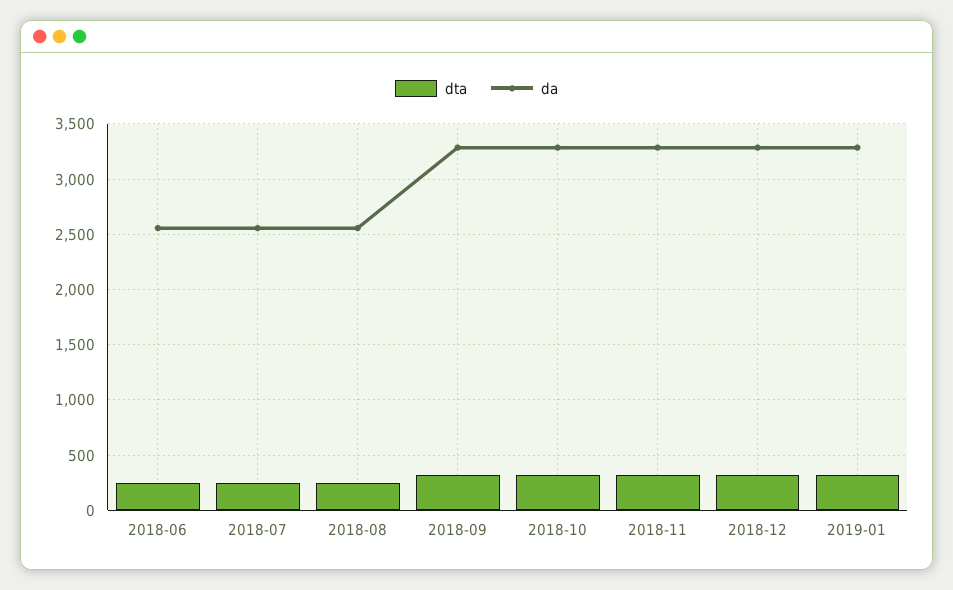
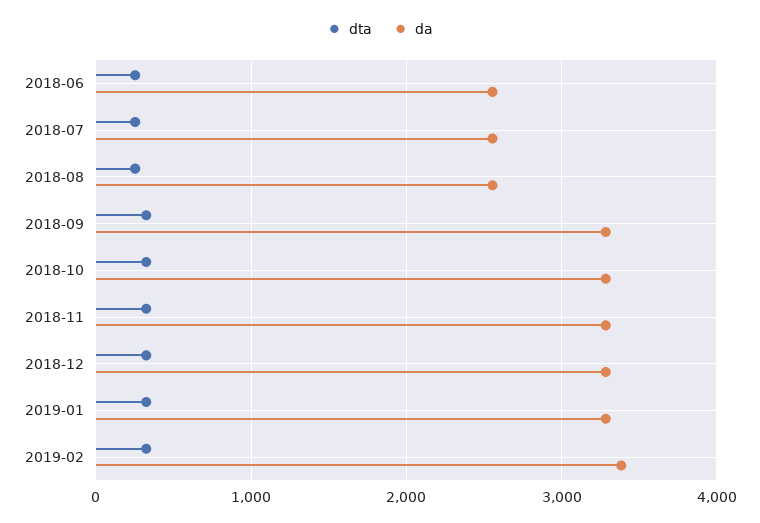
dta, 2019-02: none -> 300
da, 2019-02: none -> 3400

